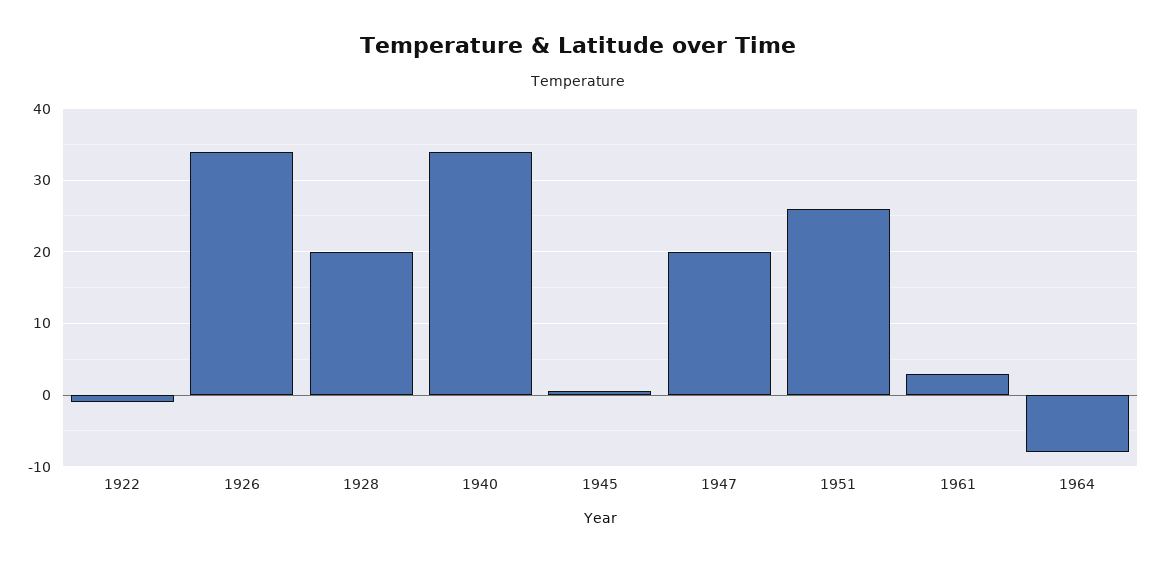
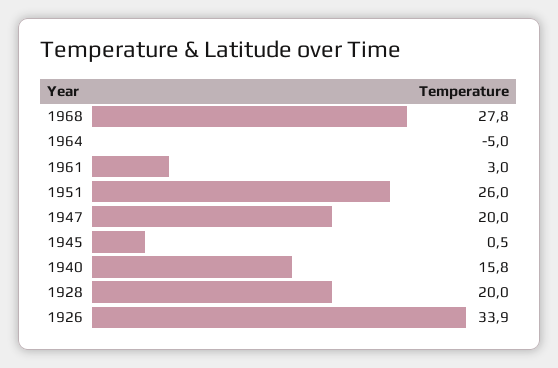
1922: -1 -> none
1940: 34 -> 15.8
1964: -8 -> -5
1968: none -> 27.8

